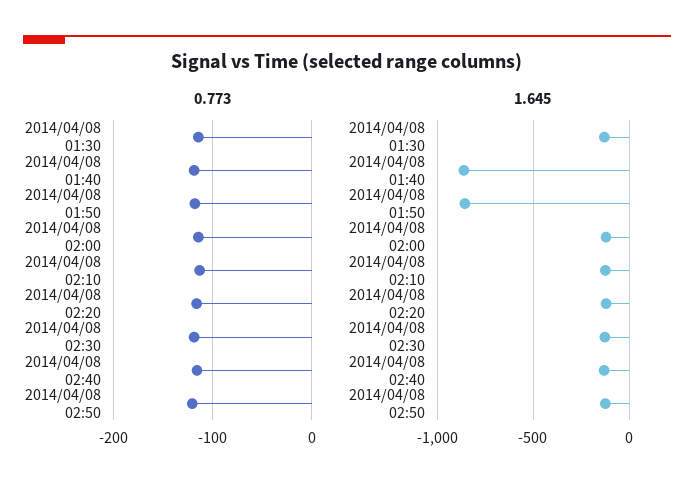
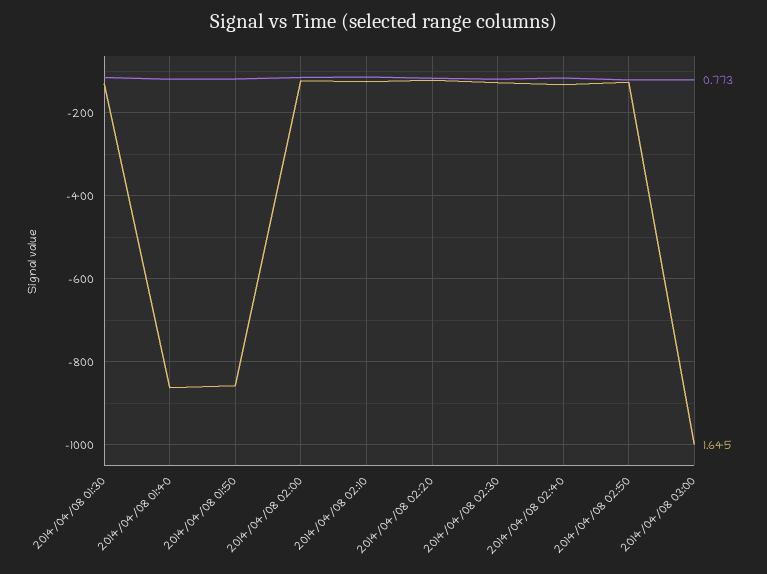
0.773, 2014/04/08 03:00: none -> -120
1.645, 2014/04/08 03:00: none -> -1000

